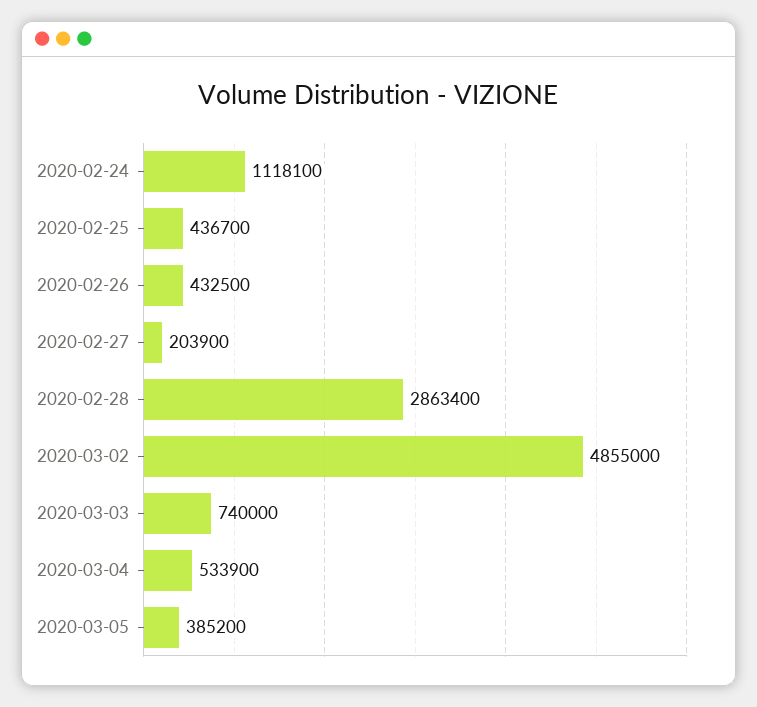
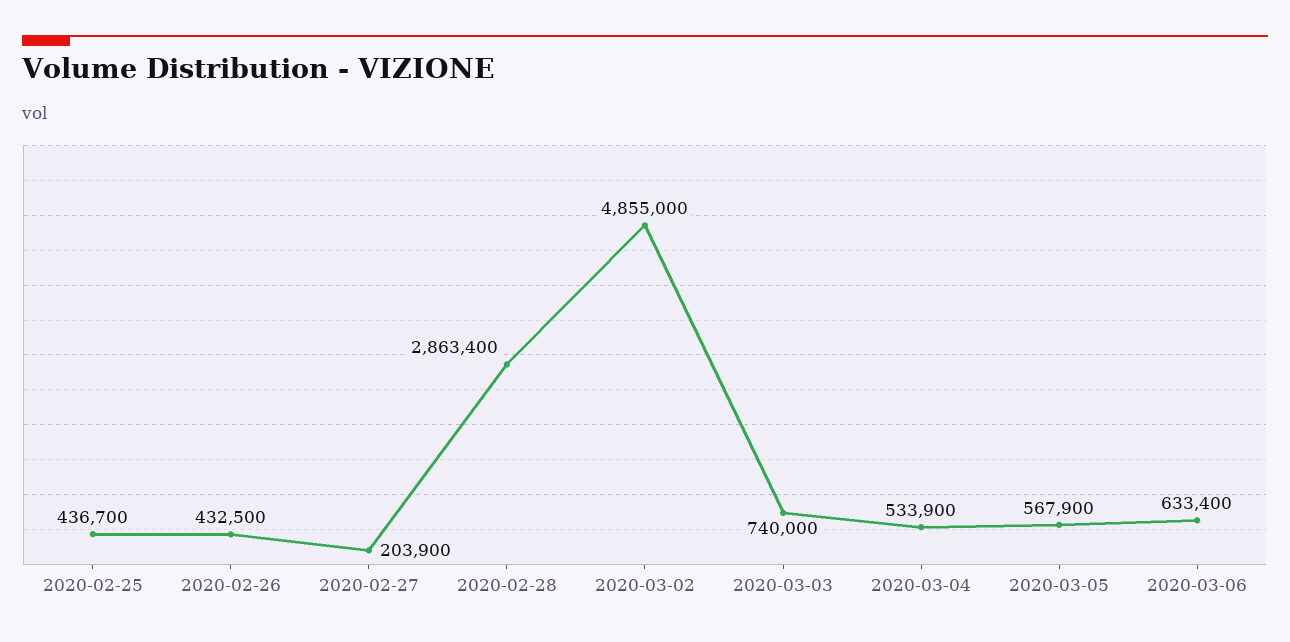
2020-02-24: 1118100 -> none
2020-03-05: 385200 -> 567900
2020-03-06: none -> 633400

